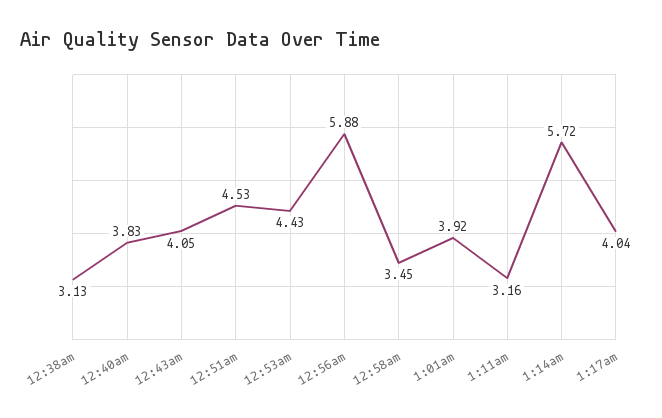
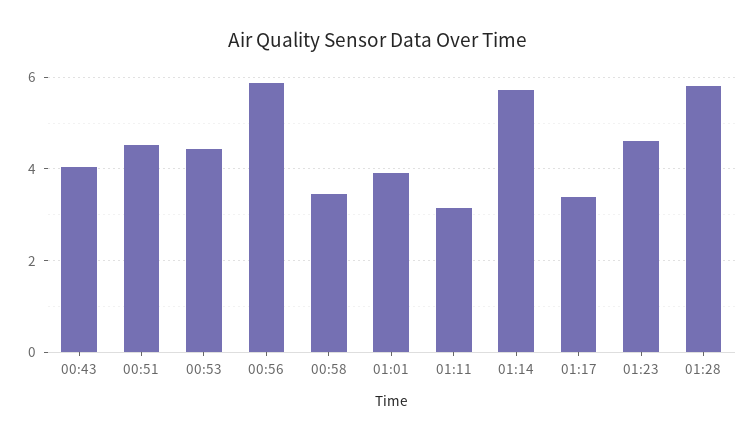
12:38am: 3.13 -> none
12:40am: 3.83 -> none
1:17am: 4.04 -> 3.4
01:23: none -> 4.6
01:28: none -> 5.8

